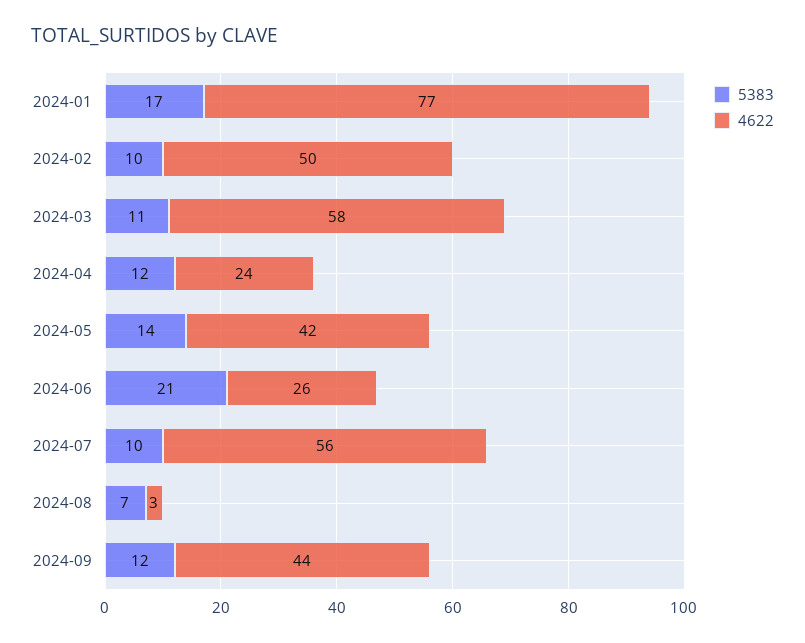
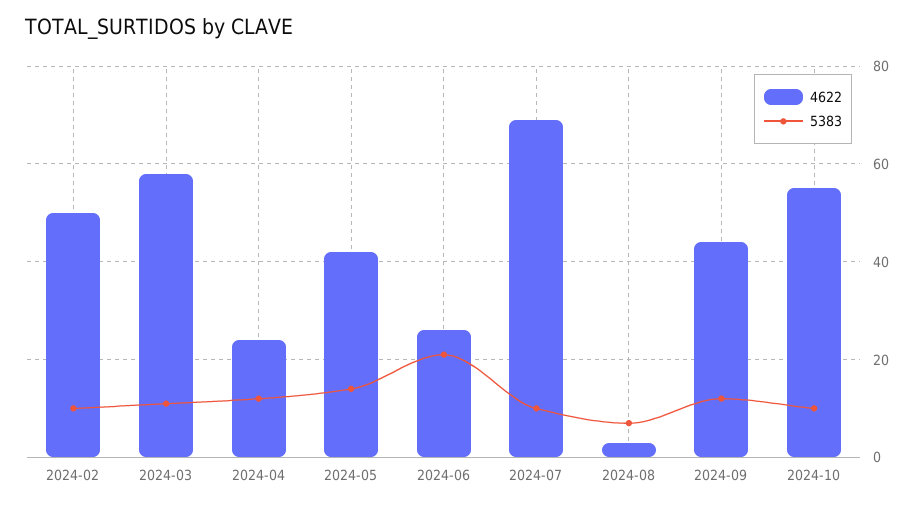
5383, 2024-01: 17 -> none
4622, 2024-01: 77 -> none
4622, 2024-07: 56 -> 70
4622, 2024-10: none -> 55
5383, 2024-10: none -> 10

